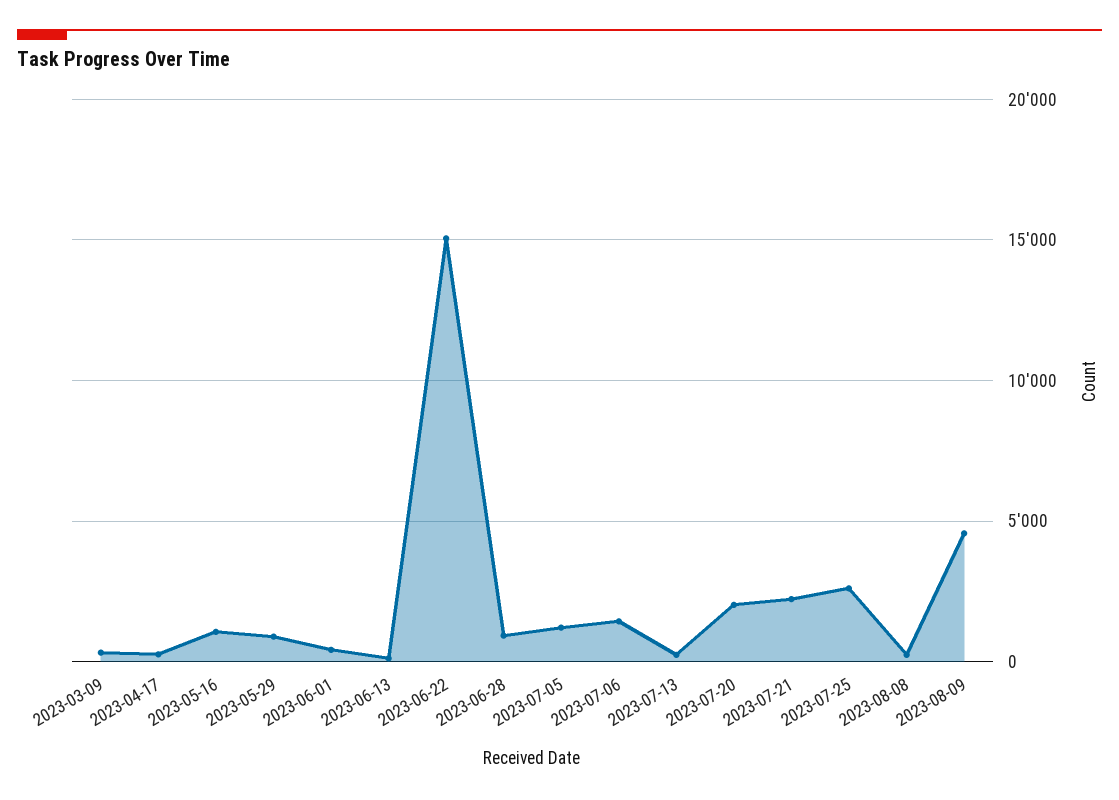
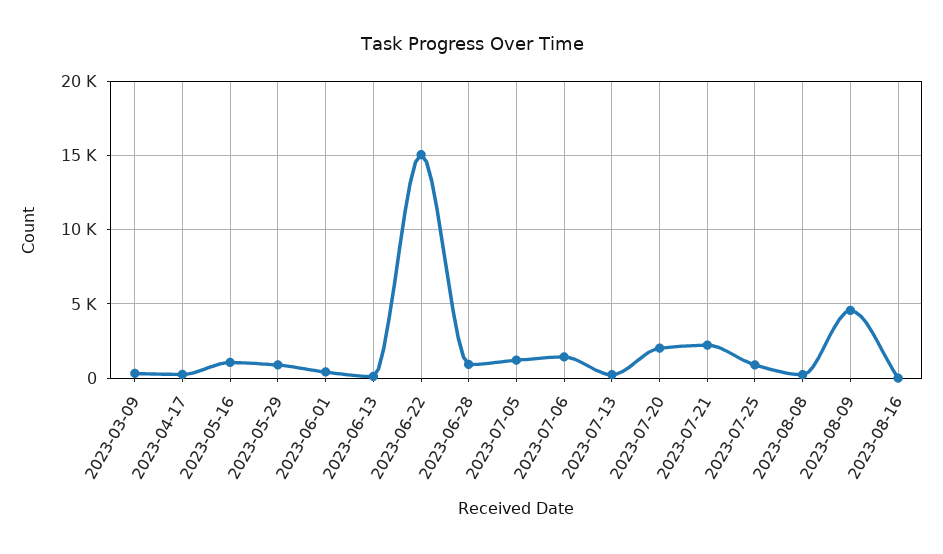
2023-07-25: 2500 -> 1000
2023-08-16: none -> 0

